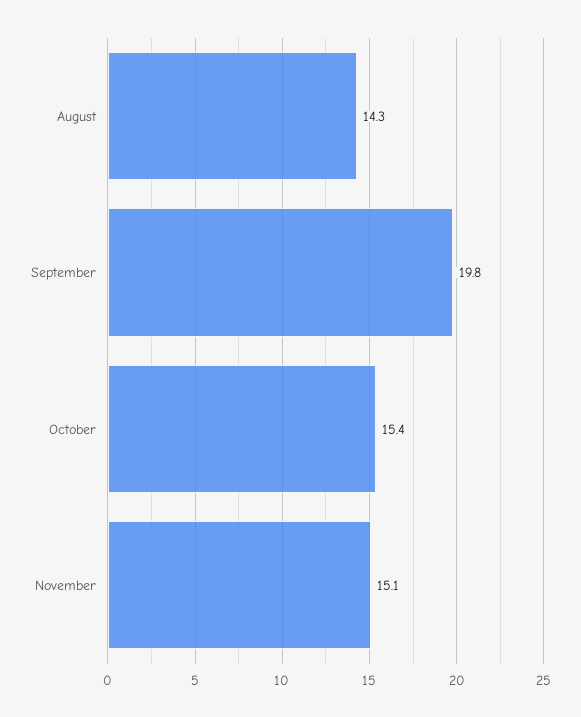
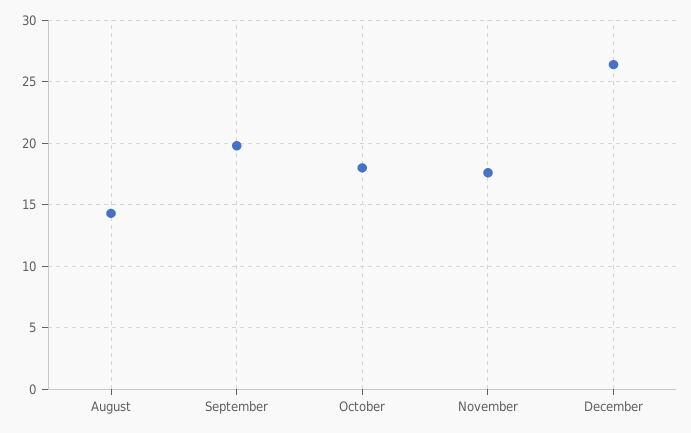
October: 15.4 -> 18
November: 15.1 -> 17.5
December: none -> 26.5

